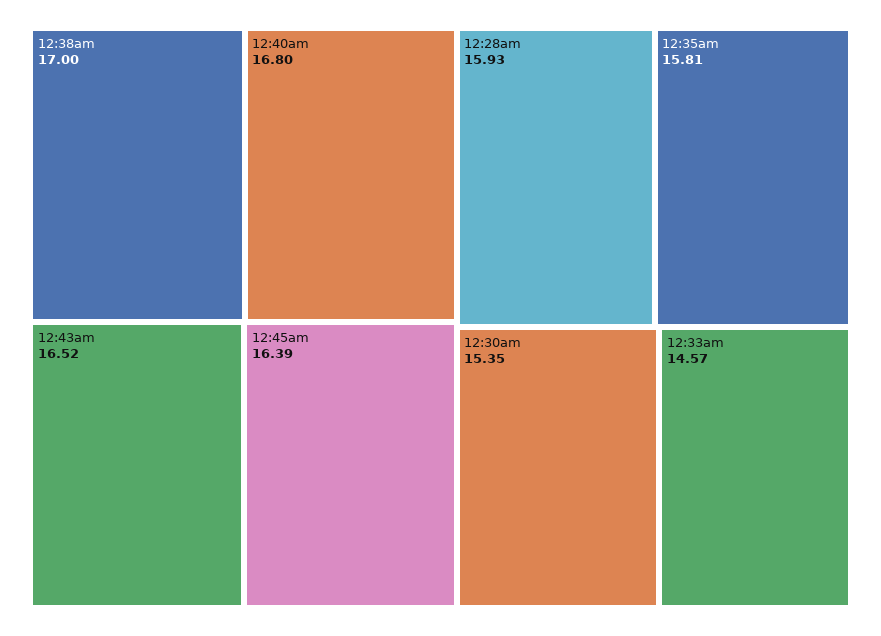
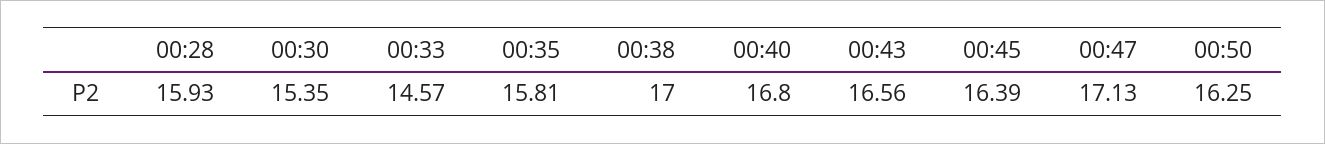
12:43am: 16.52 -> 16.56
00:47: none -> 17.13
00:50: none -> 16.25

